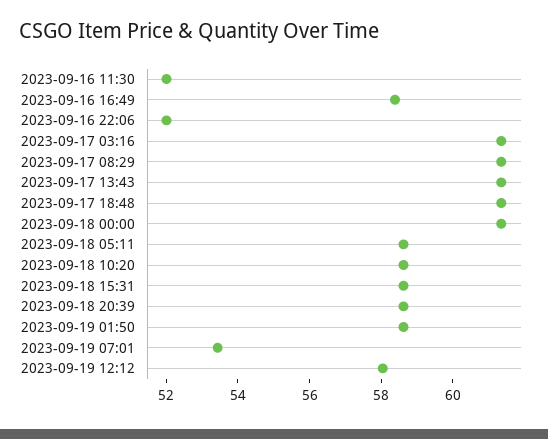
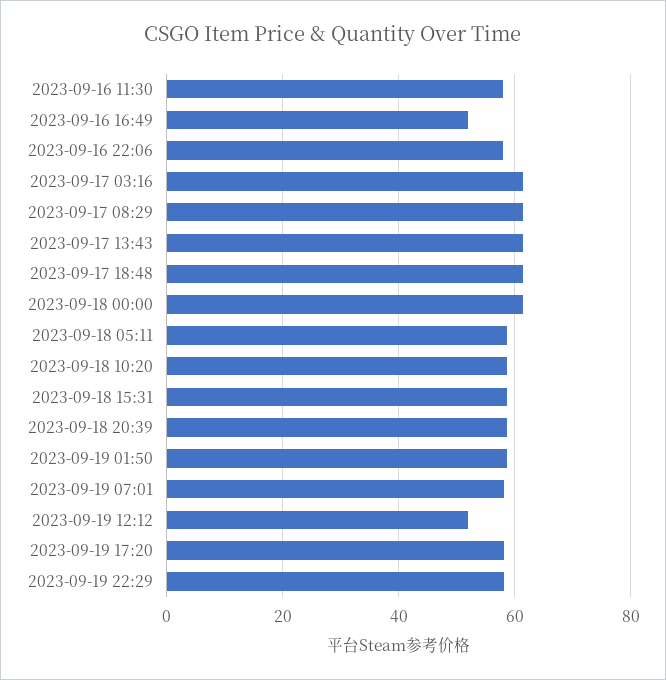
2023-09-16 11:30: 52 -> 58
2023-09-16 16:49: 58.5 -> 52
2023-09-16 22:06: 52 -> 58
2023-09-19 07:01: 53.5 -> 58
2023-09-19 12:12: 58 -> 52
2023-09-19 17:20: none -> 58
2023-09-19 22:29: none -> 58

